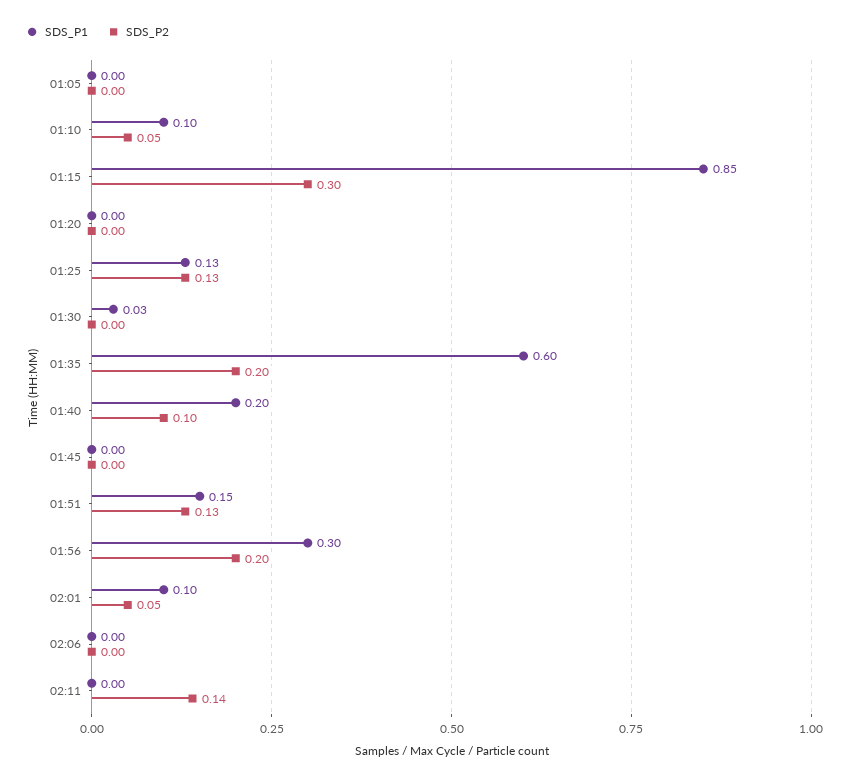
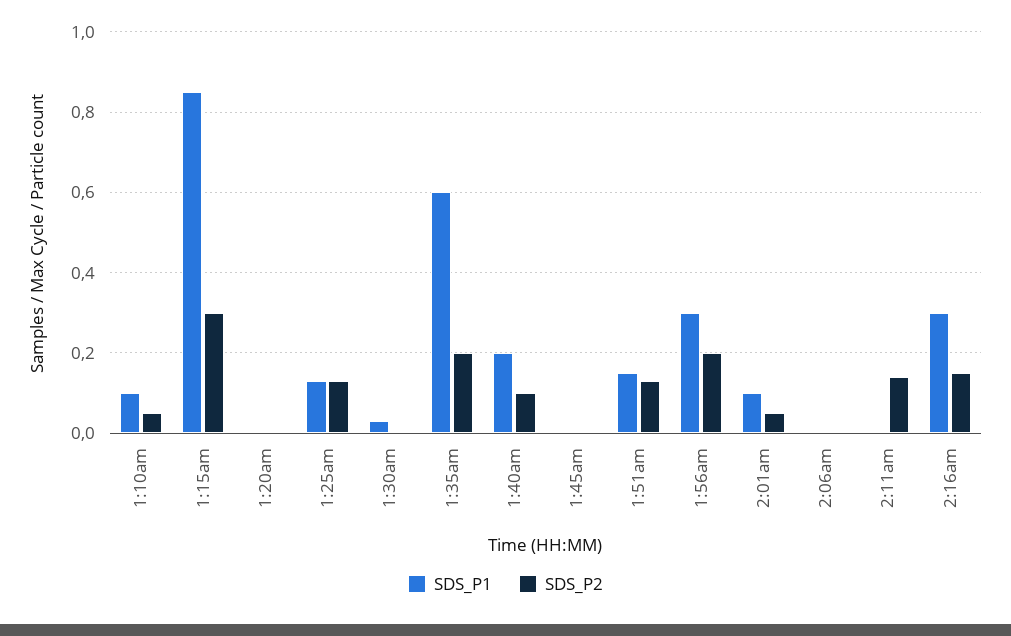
SDS_P1, 01:05: 0 -> none
SDS_P2, 01:05: 0 -> none
SDS_P1, 2:16am: none -> 0.3
SDS_P2, 2:16am: none -> 0.15

